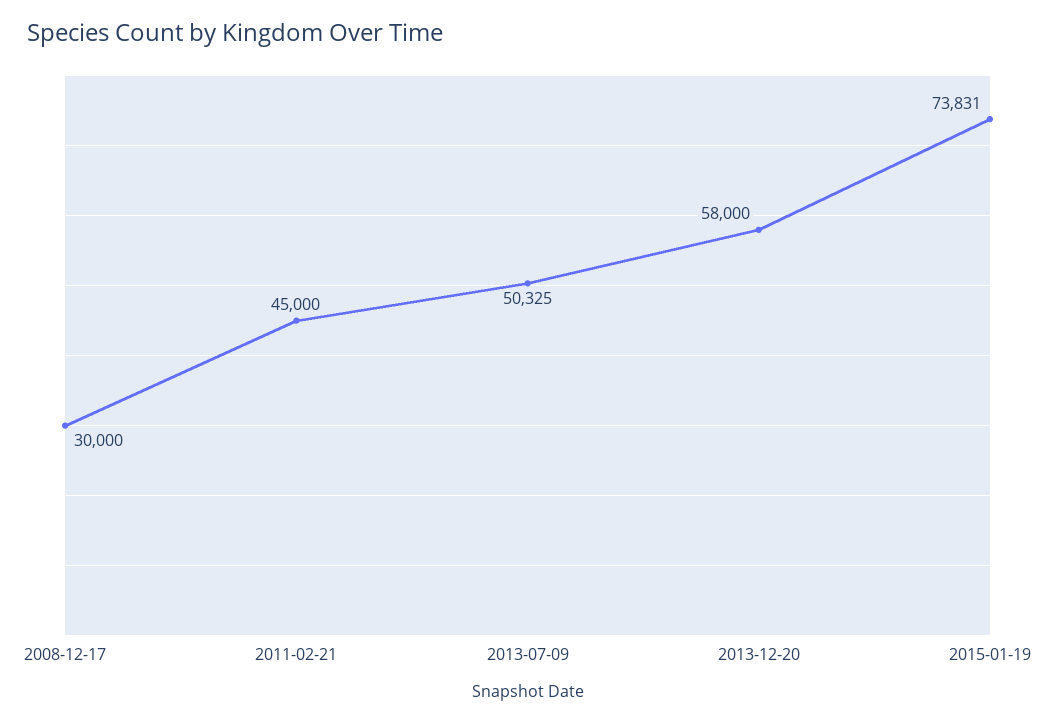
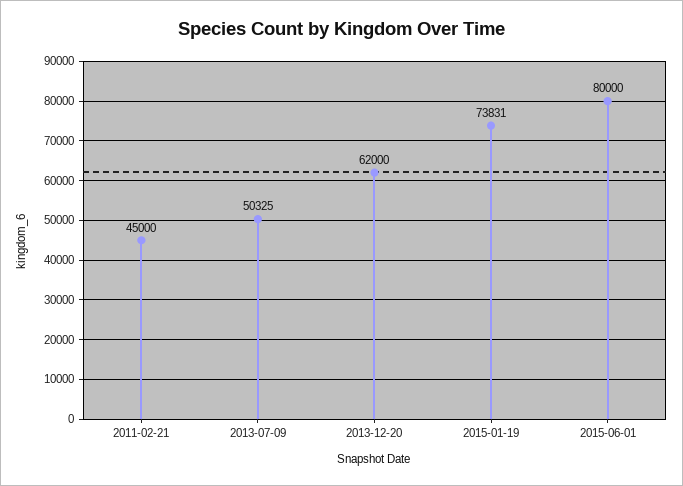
2008-12-17: 30000 -> none
2013-12-20: 58000 -> 62000
2015-06-01: none -> 80000

